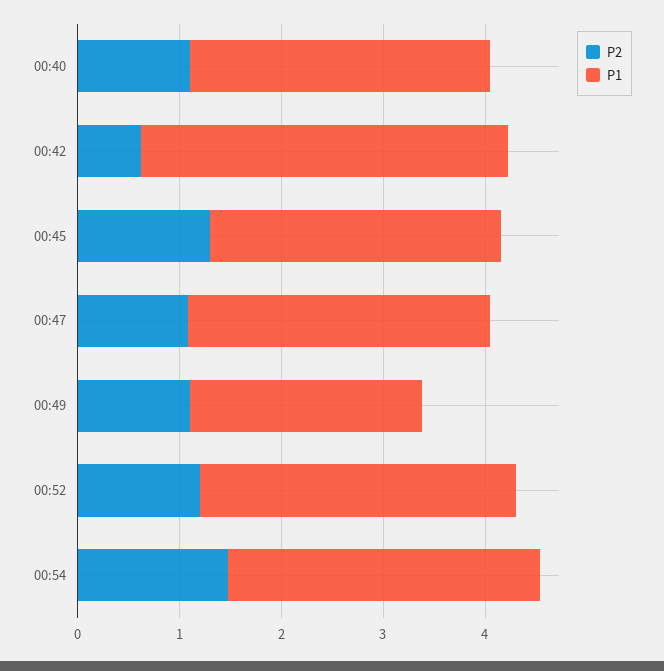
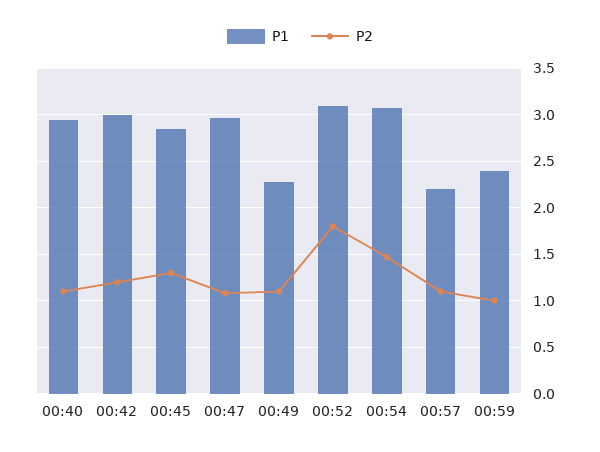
P2, 00:42: 0.6 -> 1.2
P1, 00:42: 3.6 -> 3
P2, 00:52: 1.2 -> 1.8
P1, 00:57: none -> 2.2
P2, 00:57: none -> 1.1
P1, 00:59: none -> 2.4
P2, 00:59: none -> 1

